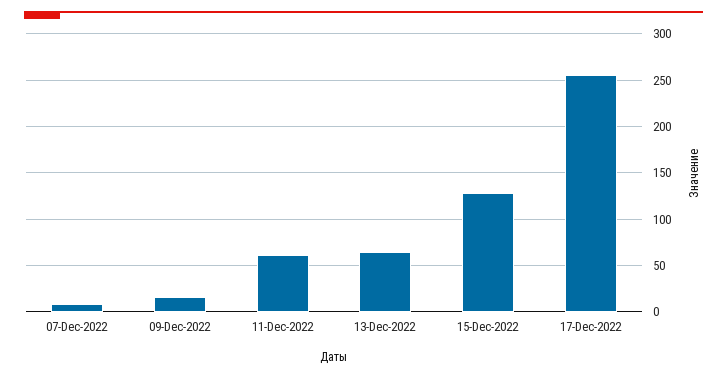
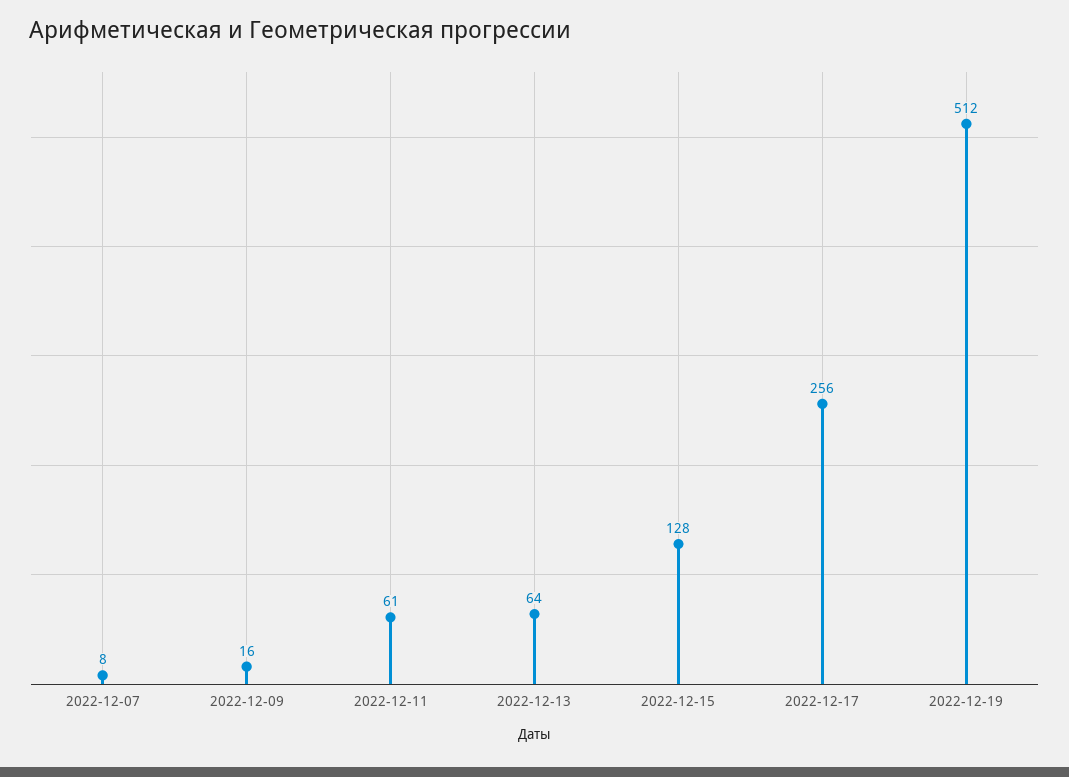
2022-12-19: none -> 512

